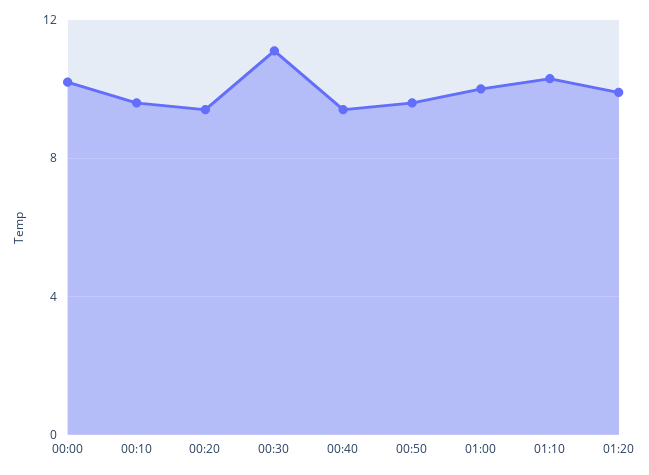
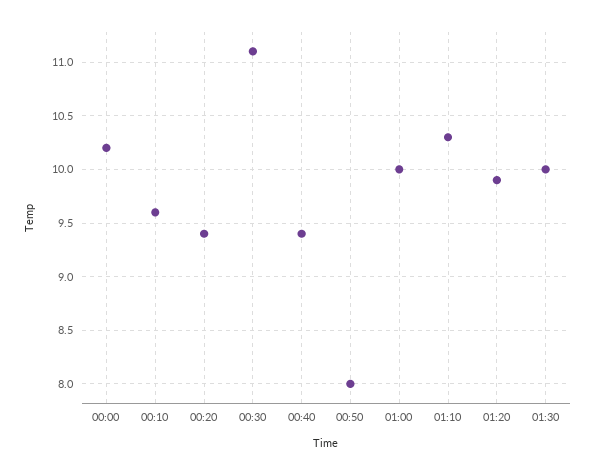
00:50: 9.5 -> 8
01:30: none -> 10

